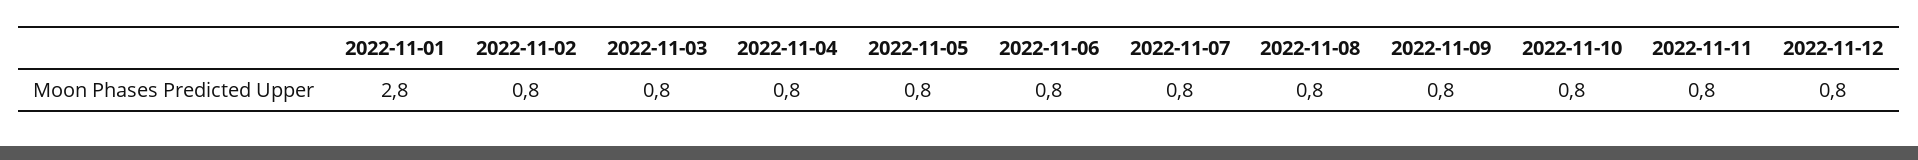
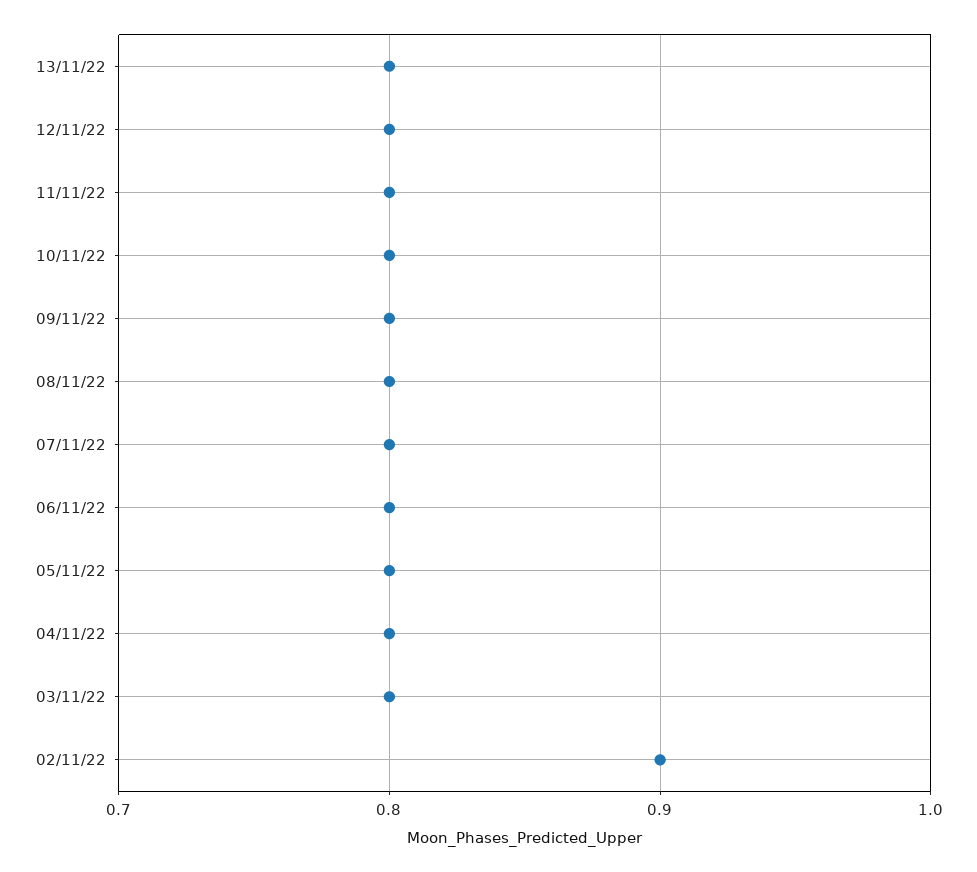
2022-11-01: 2.8 -> none
2022-11-02: 0.8 -> 0.9
13/11/22: none -> 0.8

